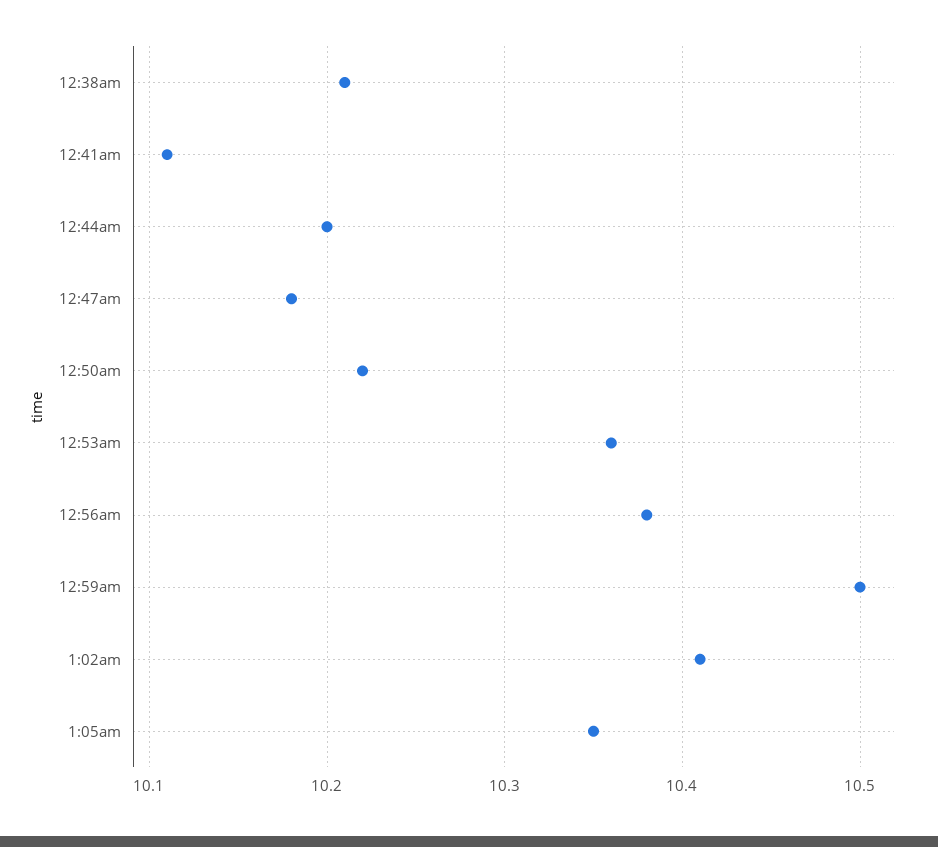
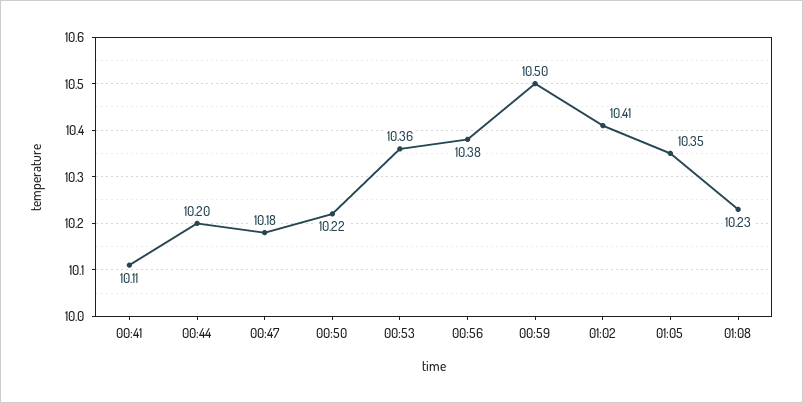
12:38am: 10.21 -> none
01:08: none -> 10.23

